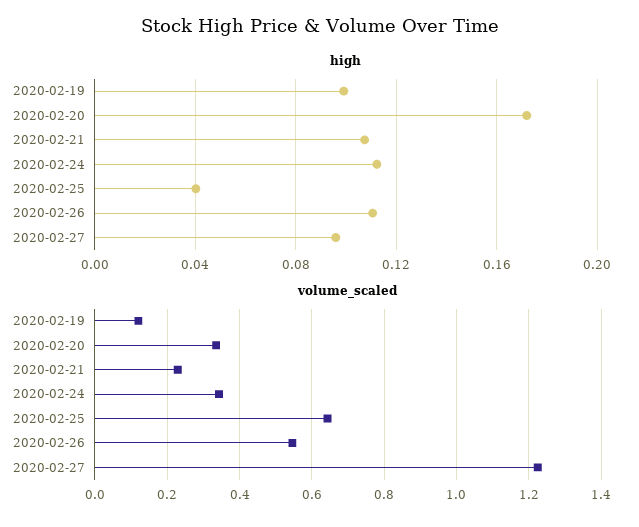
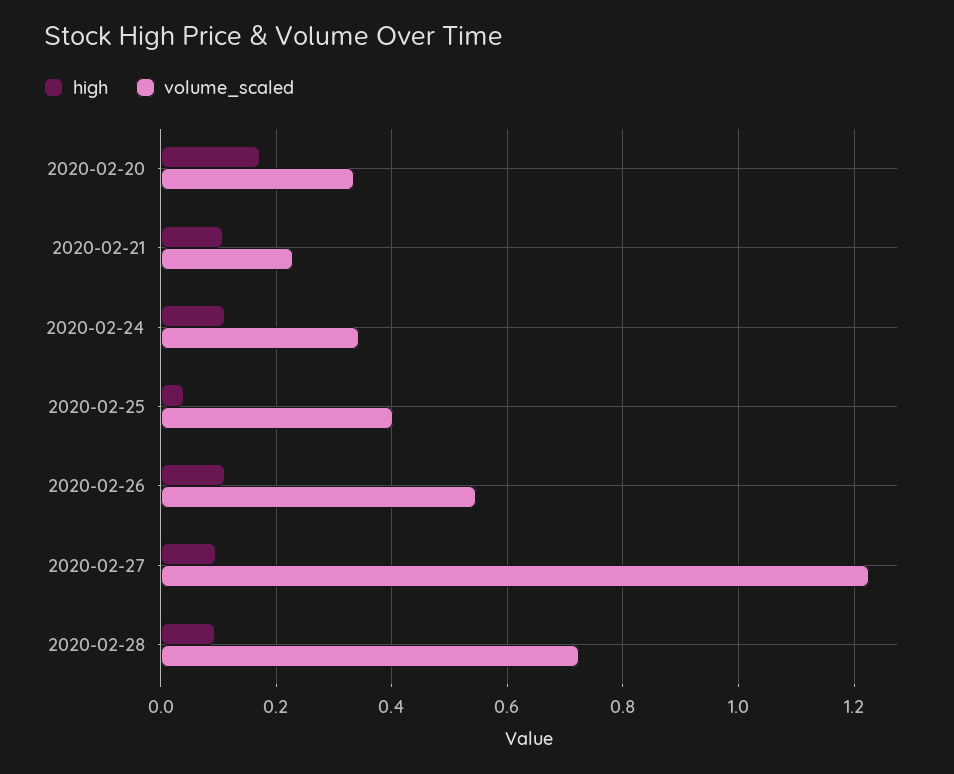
high, 2020-02-19: 0.1 -> none
volume_scaled, 2020-02-19: 0.12 -> none
volume_scaled, 2020-02-25: 0.64 -> 0.4
high, 2020-02-28: none -> 0.1
volume_scaled, 2020-02-28: none -> 0.72

